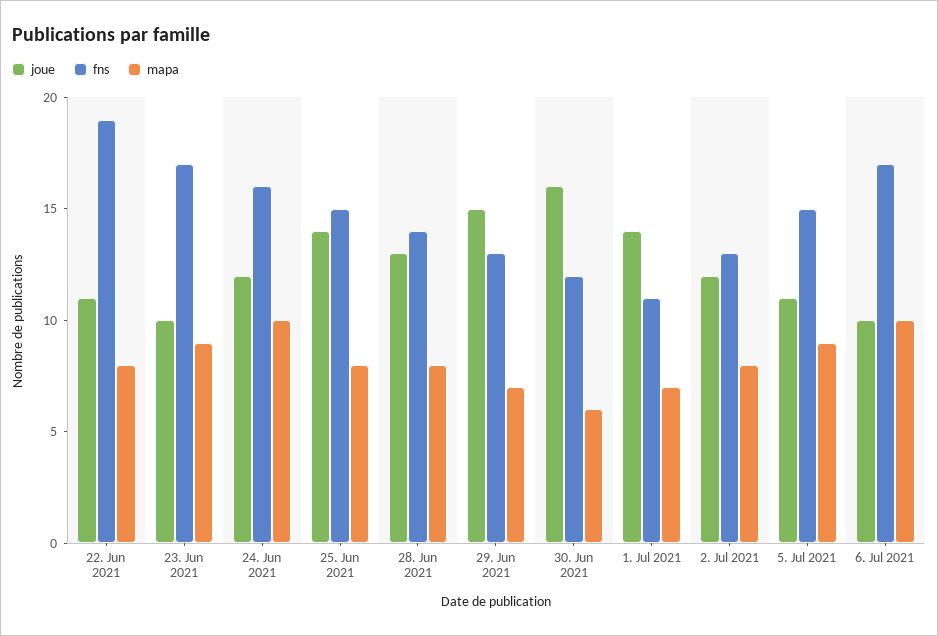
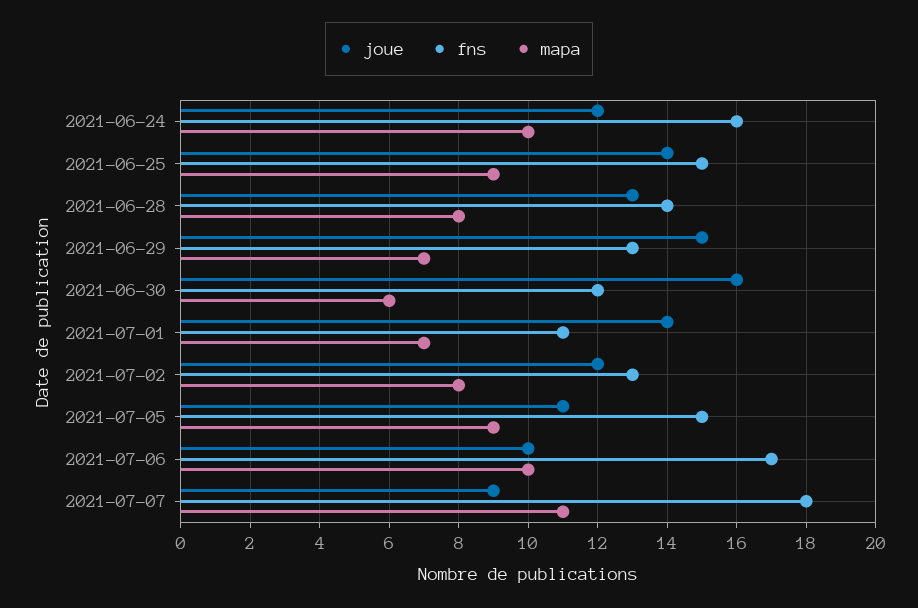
joue, 22. Jun 2021: 11 -> none
fns, 22. Jun 2021: 19 -> none
mapa, 22. Jun 2021: 8 -> none
joue, 23. Jun 2021: 10 -> none
fns, 23. Jun 2021: 17 -> none
mapa, 23. Jun 2021: 9 -> none
mapa, 25. Jun 2021: 8 -> 9
joue, 2021-07-07: none -> 9
fns, 2021-07-07: none -> 18
mapa, 2021-07-07: none -> 11

